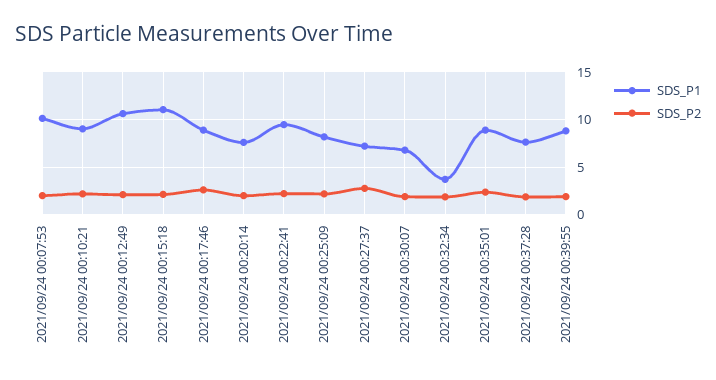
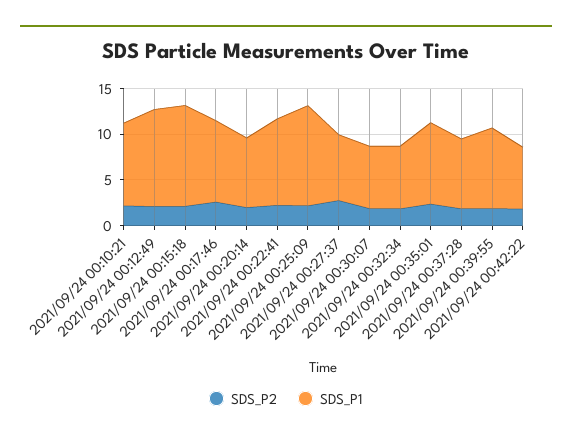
SDS_P1, 2021/09/24 00:07:53: 10 -> none
SDS_P2, 2021/09/24 00:07:53: 2 -> none
SDS_P1, 2021/09/24 00:25:09: 8 -> 11
SDS_P1, 2021/09/24 00:32:34: 4 -> 7
SDS_P2, 2021/09/24 00:42:22: none -> 2
SDS_P1, 2021/09/24 00:42:22: none -> 7

